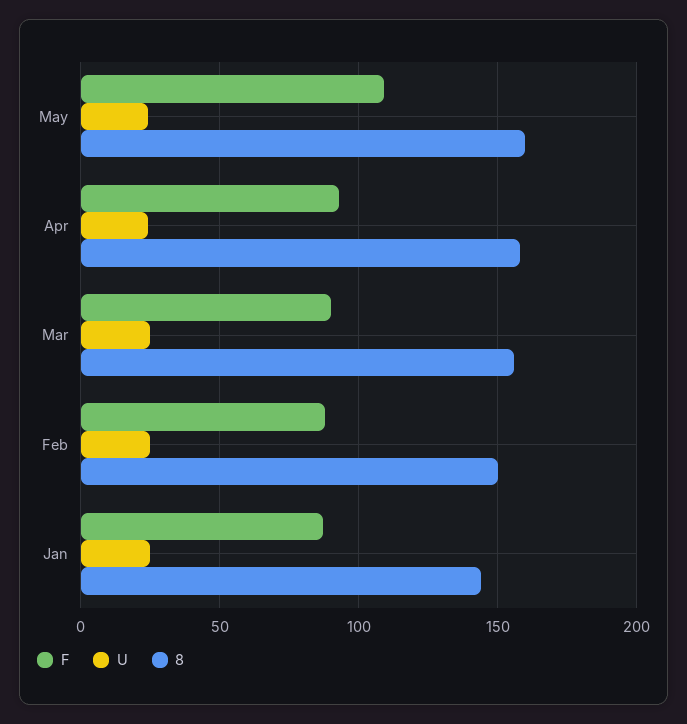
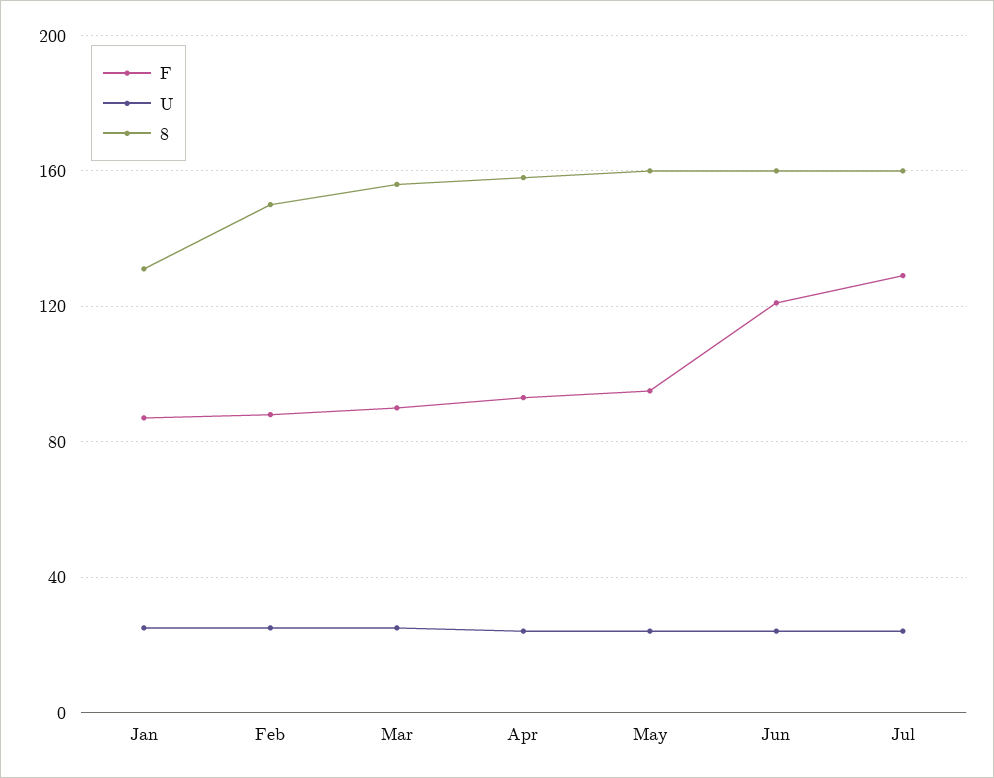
F, May: 110 -> 95
8, Jan: 145 -> 130
F, Jun: none -> 120
U, Jun: none -> 25
8, Jun: none -> 160
F, Jul: none -> 130
U, Jul: none -> 25
8, Jul: none -> 160

